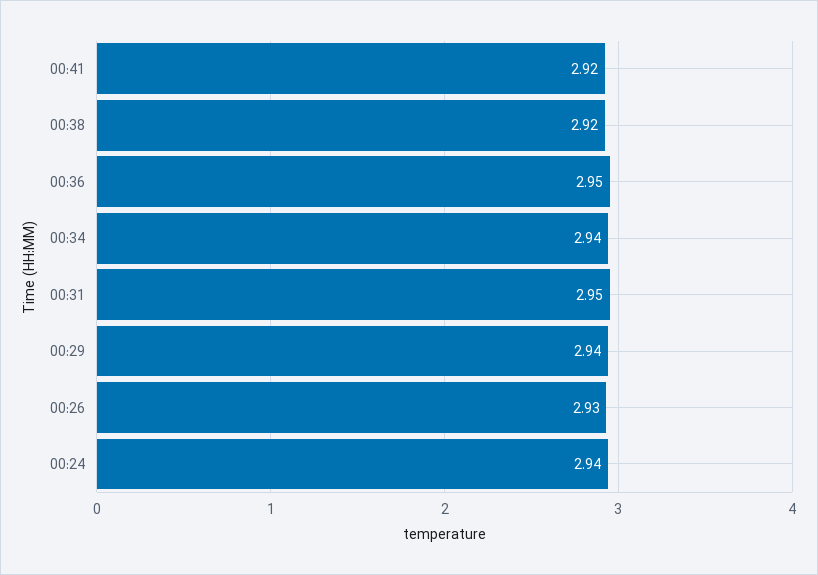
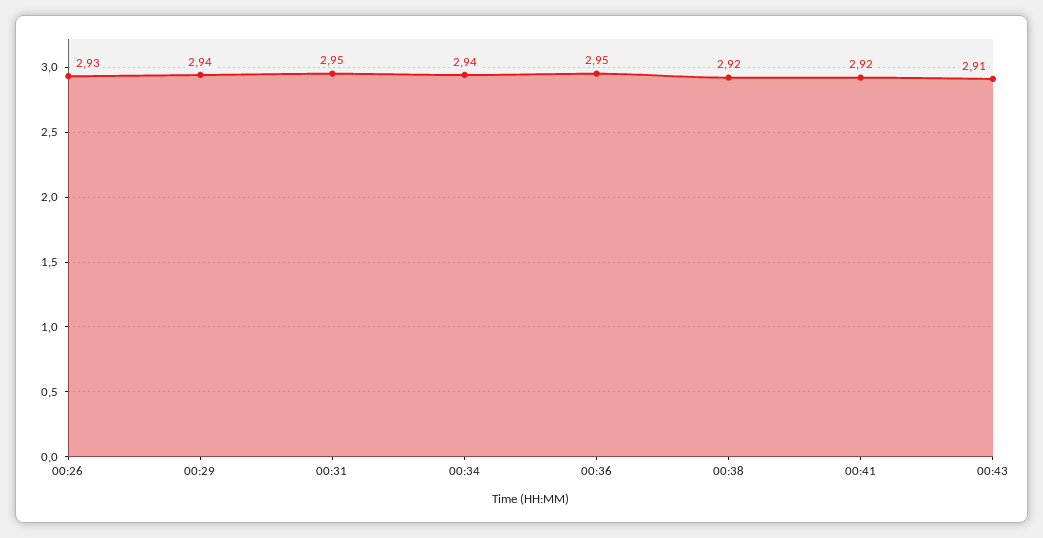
00:24: 2.94 -> none
00:43: none -> 2.91

